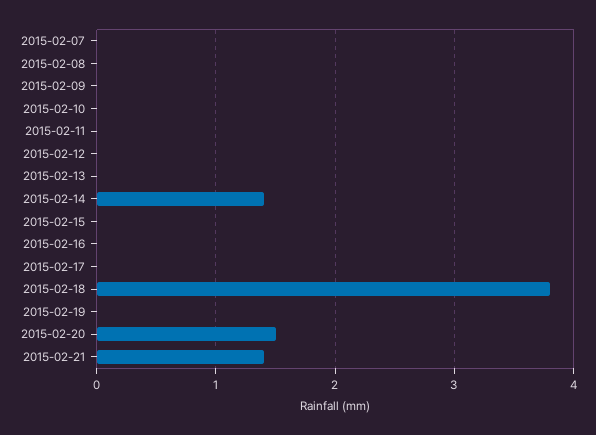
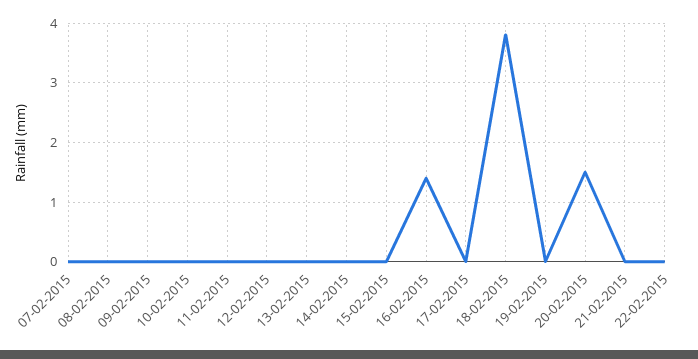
2015-02-14: 1.4 -> 0
2015-02-16: 0 -> 1.5
2015-02-21: 1.4 -> 0
22-02-2015: none -> 0

